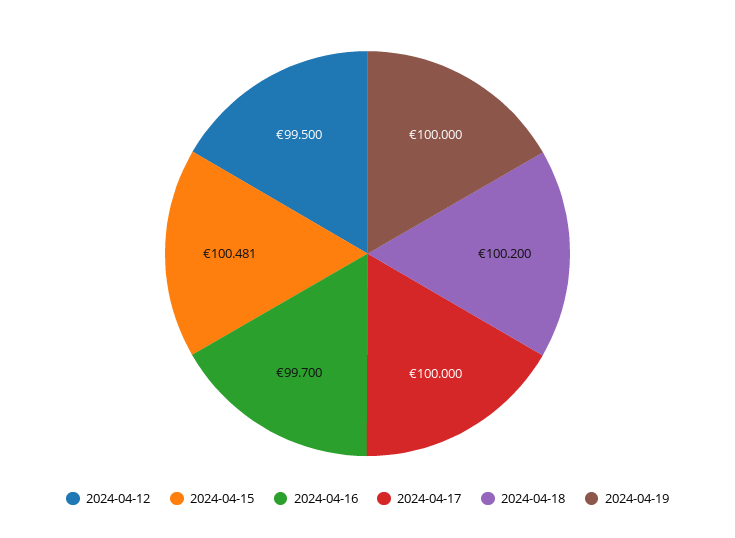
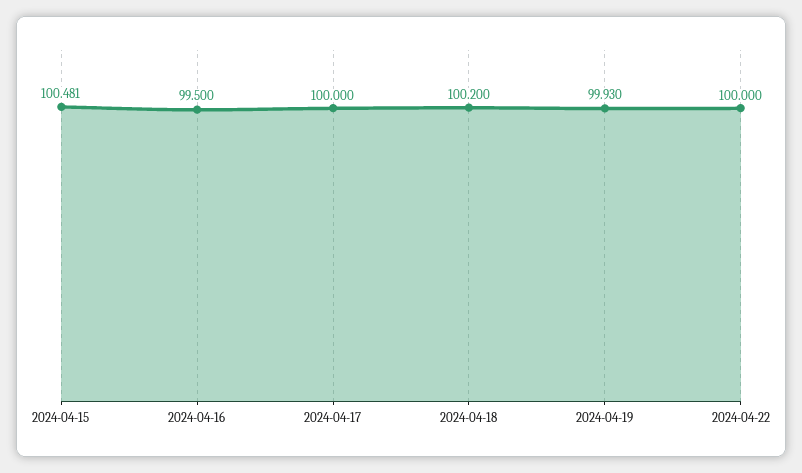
2024-04-12: 99.5 -> none
2024-04-16: 99.7 -> 99.5
2024-04-19: 100 -> 99.93
2024-04-22: none -> 100

